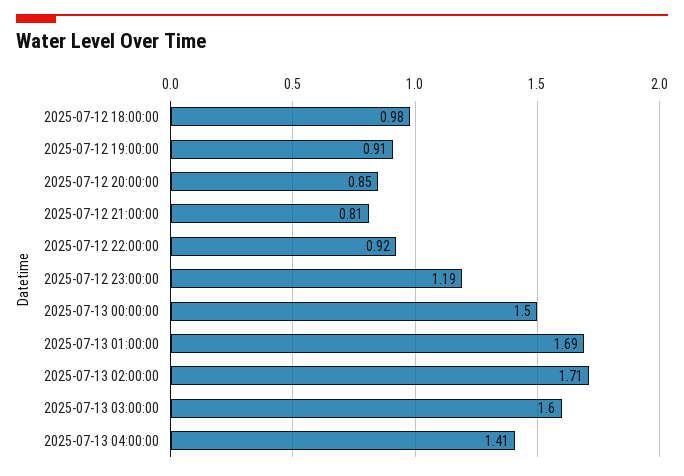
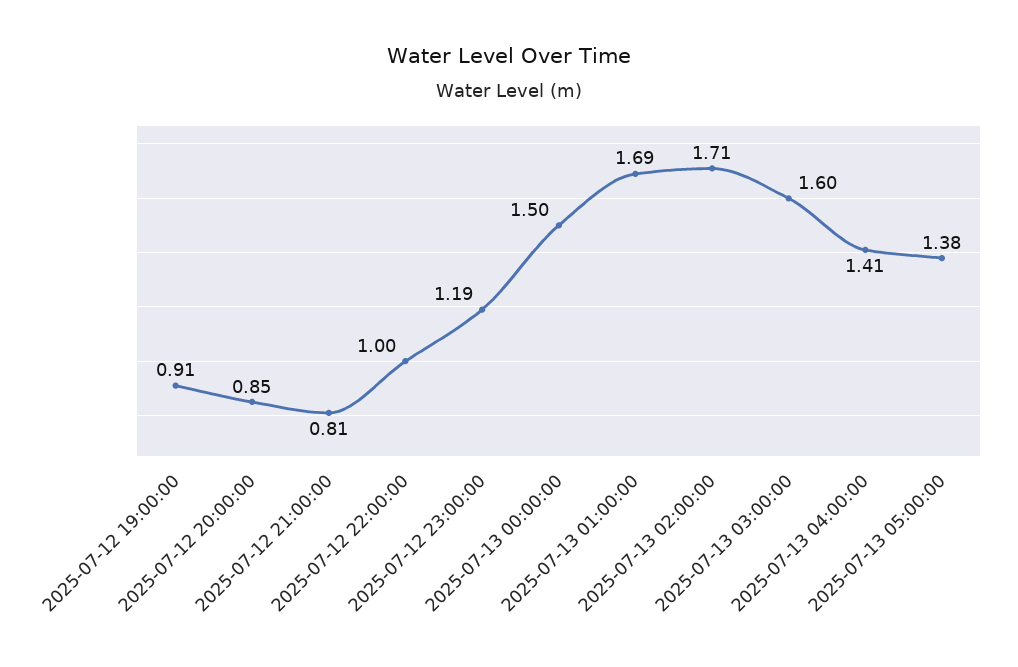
2025-07-12 18:00:00: 0.98 -> none
2025-07-12 22:00:00: 0.92 -> 1
2025-07-13 05:00:00: none -> 1.38

